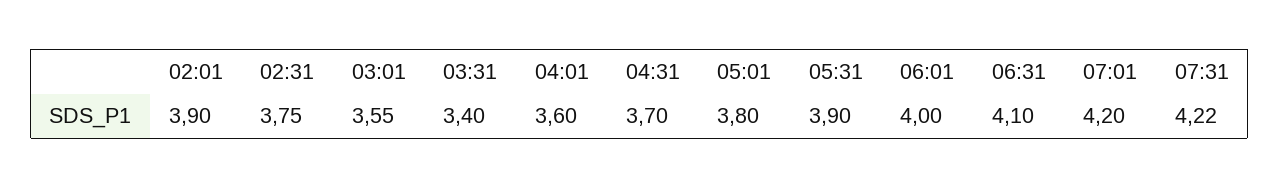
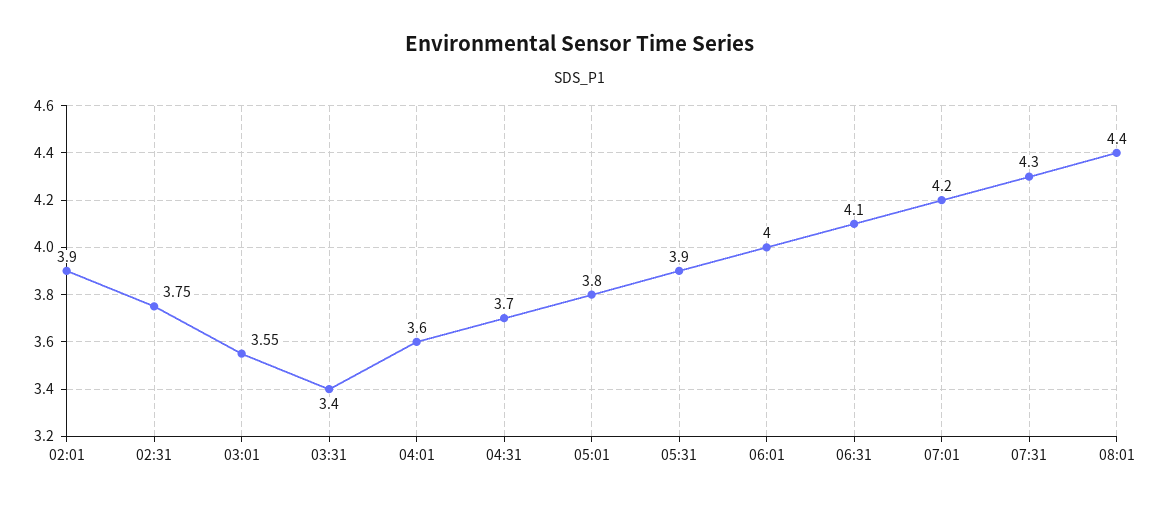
07:31: 4.22 -> 4.3
08:01: none -> 4.4

